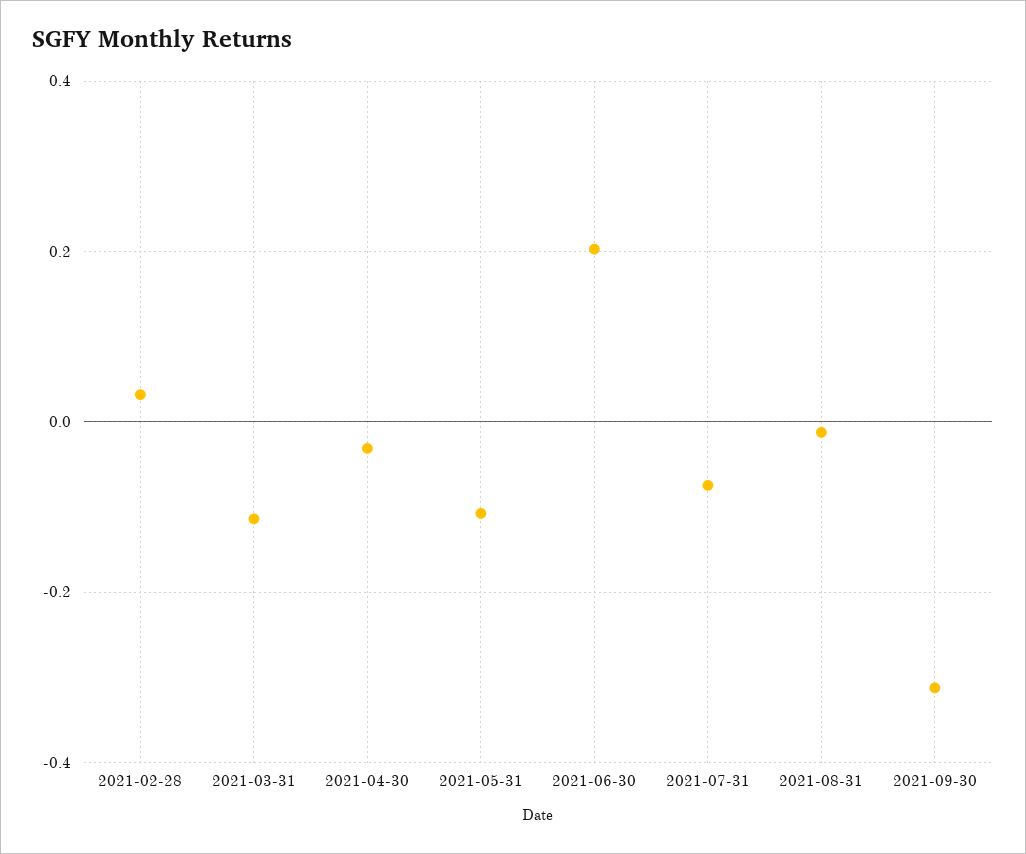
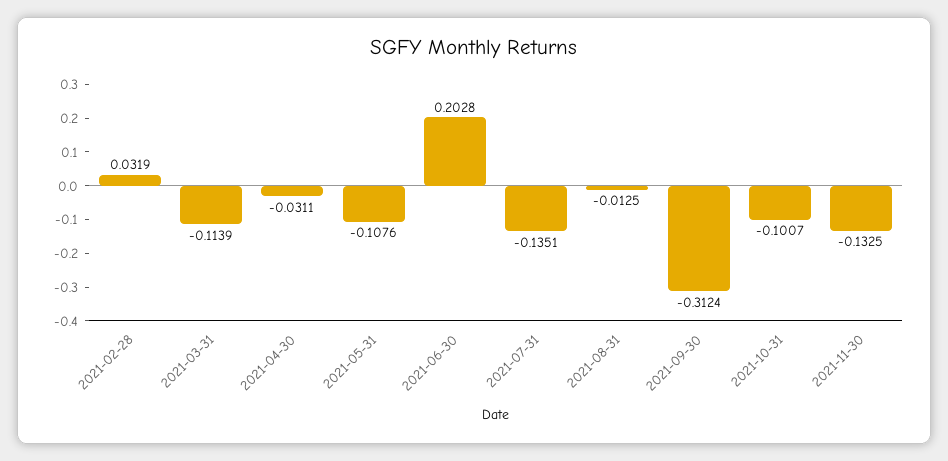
2021-07-31: -0.08 -> -0.1351
2021-10-31: none -> -0.1007
2021-11-30: none -> -0.1325

